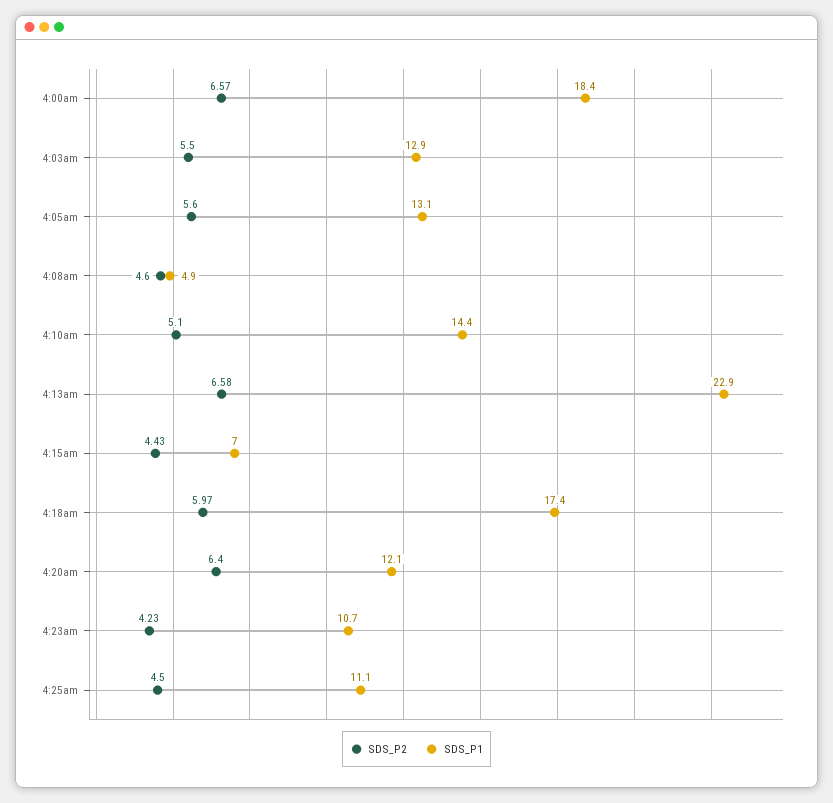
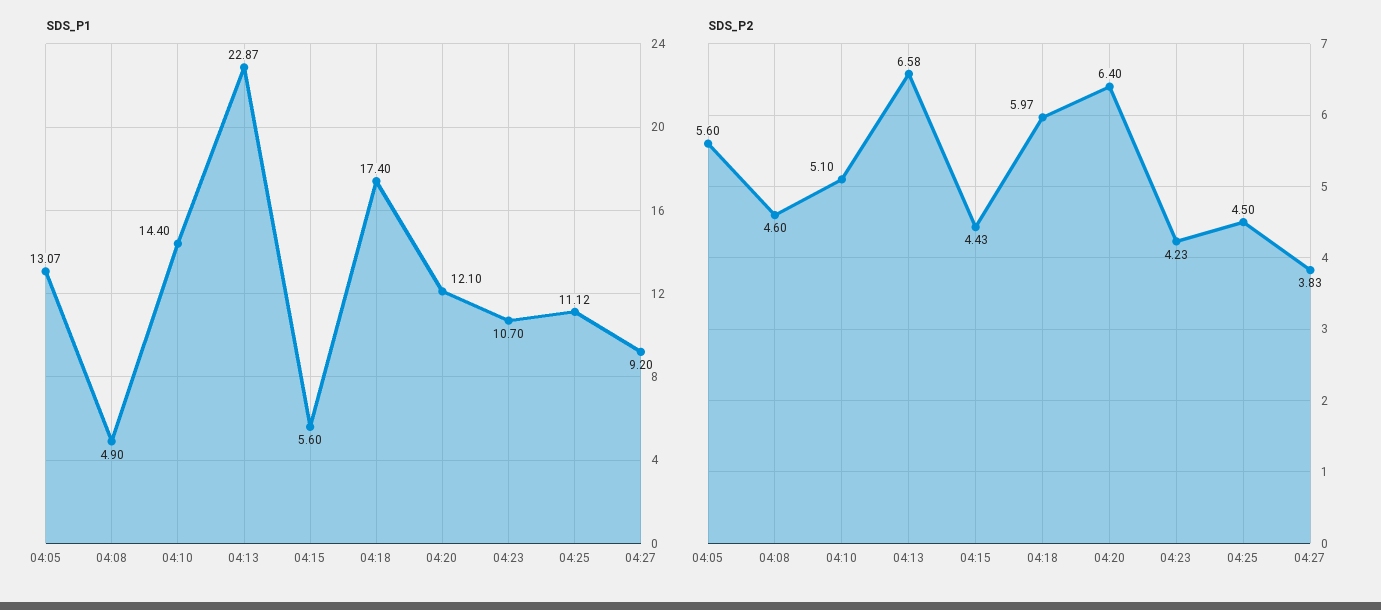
SDS_P2, 4:00am: 6.57 -> none
SDS_P1, 4:00am: 18.4 -> none
SDS_P2, 4:03am: 5.5 -> none
SDS_P1, 4:03am: 12.9 -> none
SDS_P1, 4:15am: 7 -> 5.6
SDS_P1, 04:27: none -> 9.2
SDS_P2, 04:27: none -> 3.83

